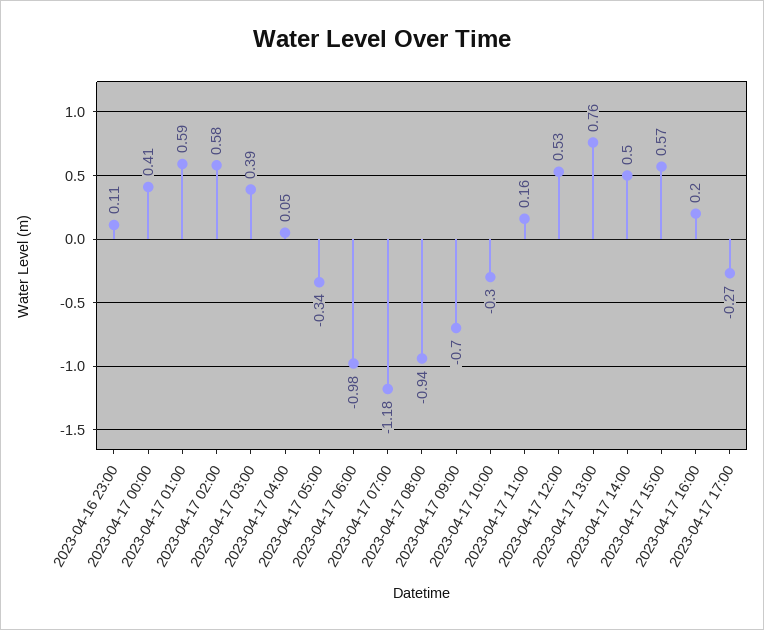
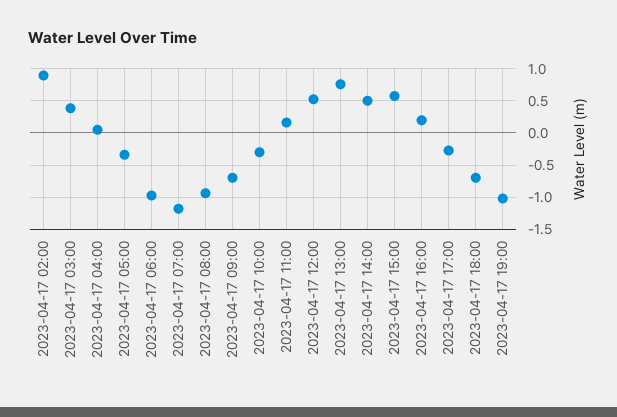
2023-04-16 23:00: 0.11 -> none
2023-04-17 00:00: 0.41 -> none
2023-04-17 01:00: 0.59 -> none
2023-04-17 02:00: 0.58 -> 0.9
2023-04-17 18:00: none -> -0.7
2023-04-17 19:00: none -> -1

